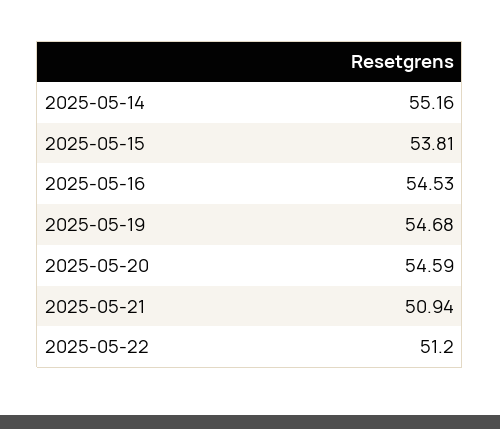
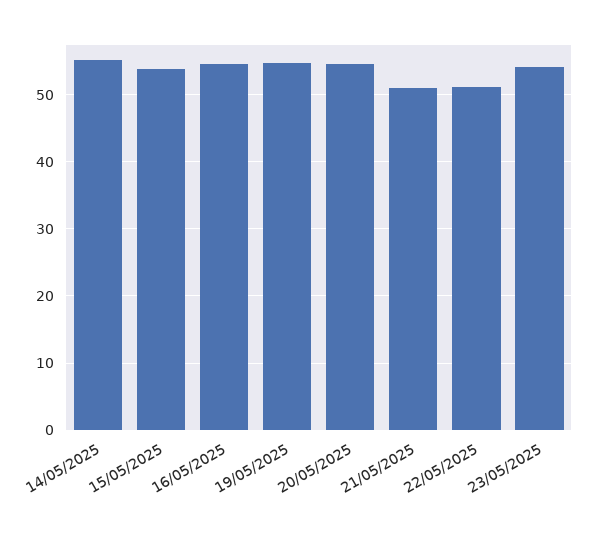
23/05/2025: none -> 54

